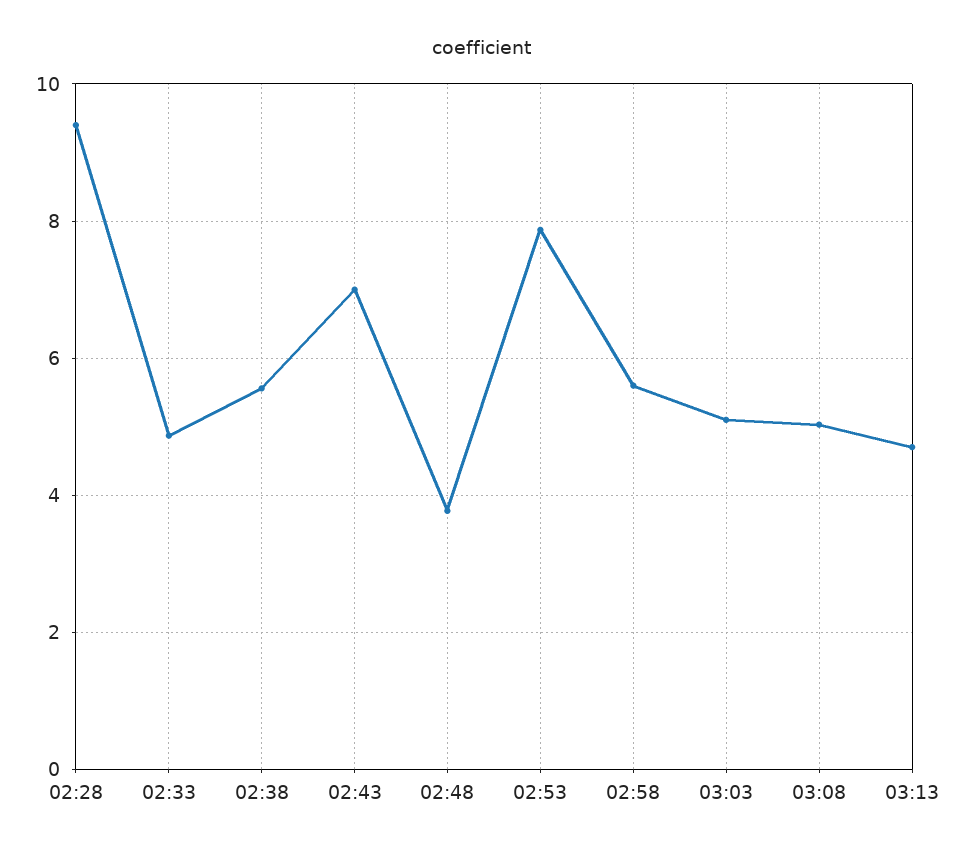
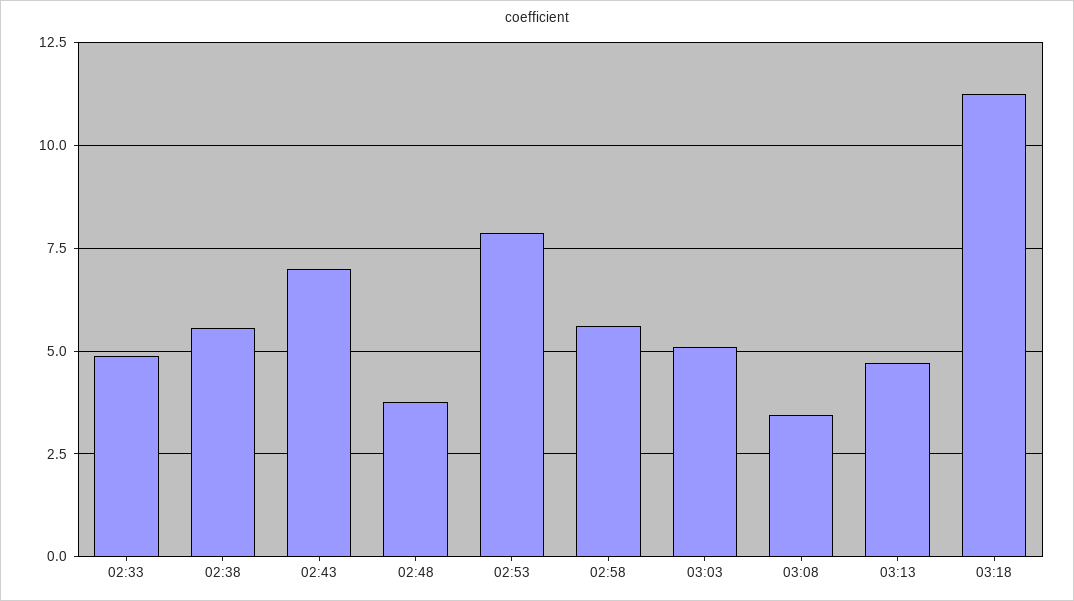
02:28: 9.4 -> none
03:08: 5 -> 3.5
03:18: none -> 11.25

